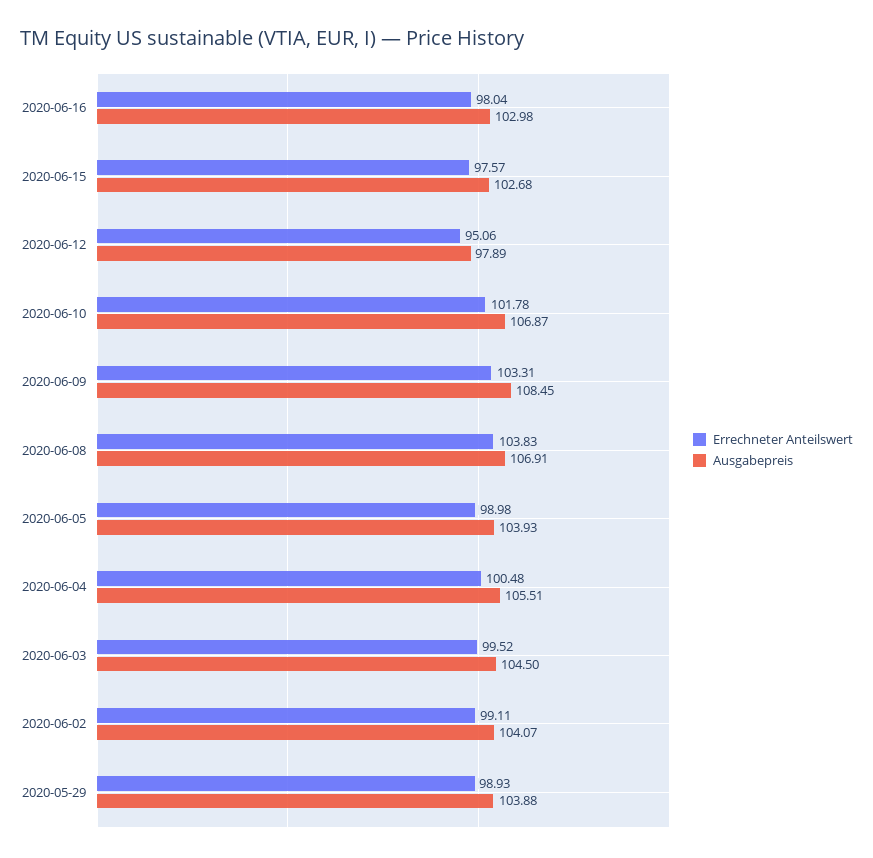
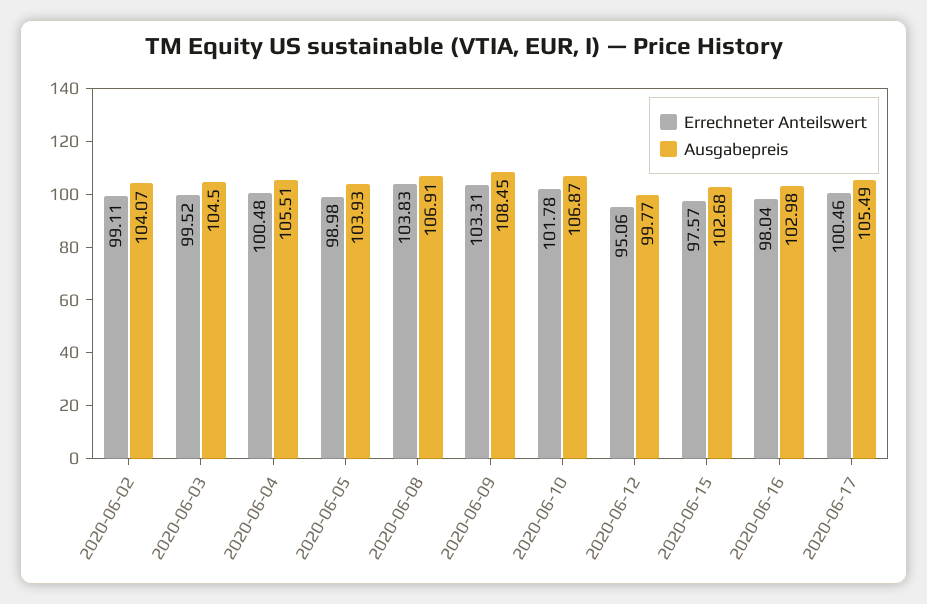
Ausgabepreis, 2020-06-12: 97.89 -> 99.77
Errechneter Anteilswert, 2020-05-29: 98.93 -> none
Ausgabepreis, 2020-05-29: 103.88 -> none
Errechneter Anteilswert, 2020-06-17: none -> 100.46
Ausgabepreis, 2020-06-17: none -> 105.49

